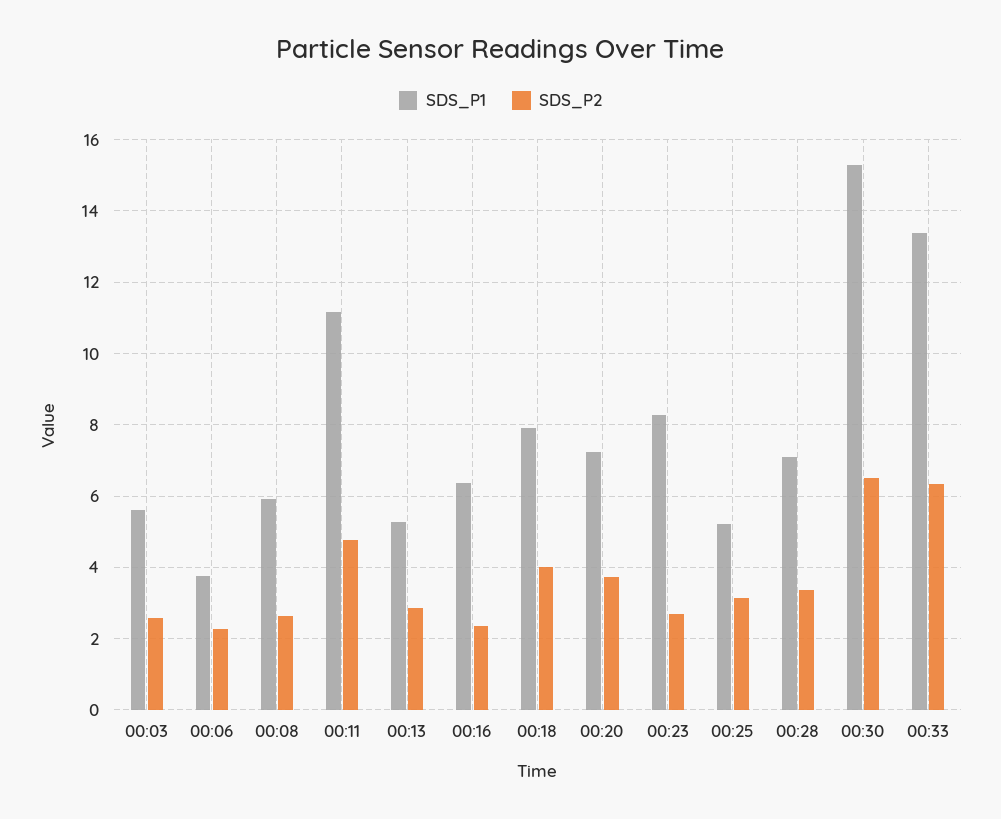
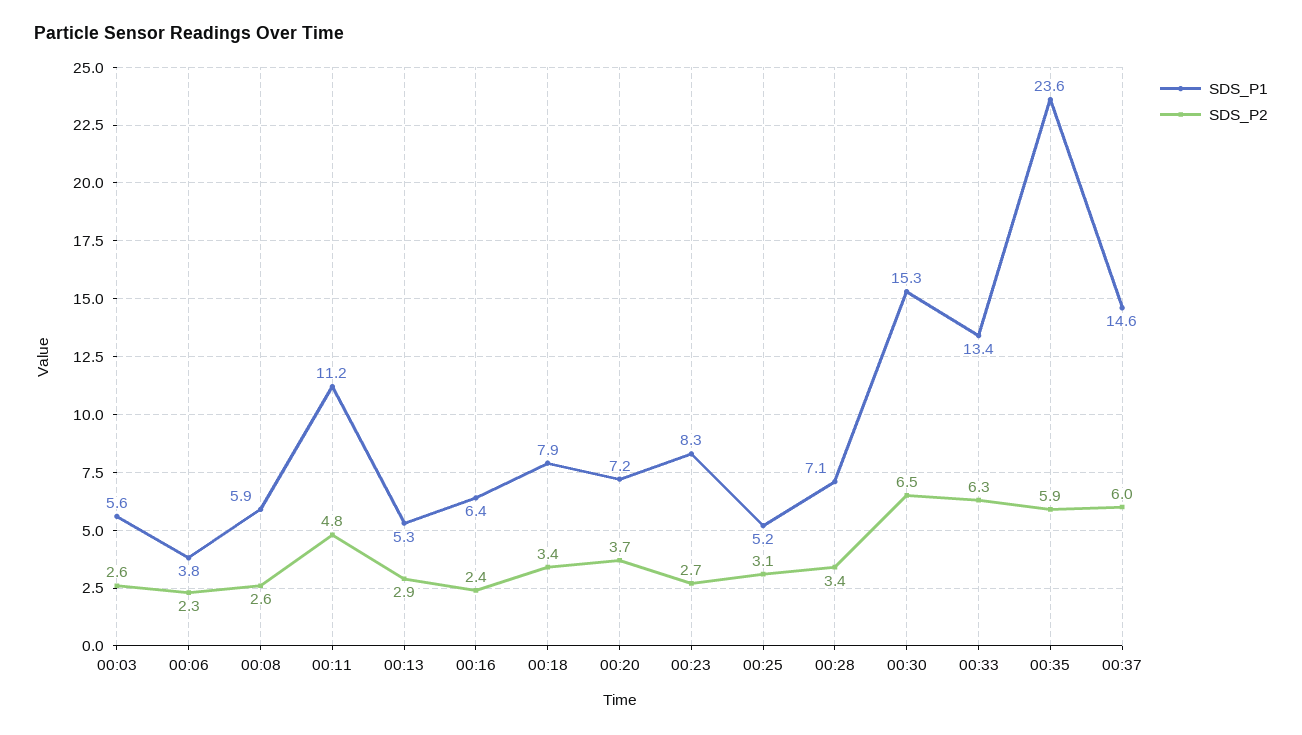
SDS_P2, 00:18: 4 -> 3.4
SDS_P1, 00:35: none -> 23.6
SDS_P2, 00:35: none -> 5.9
SDS_P1, 00:37: none -> 14.6
SDS_P2, 00:37: none -> 6

